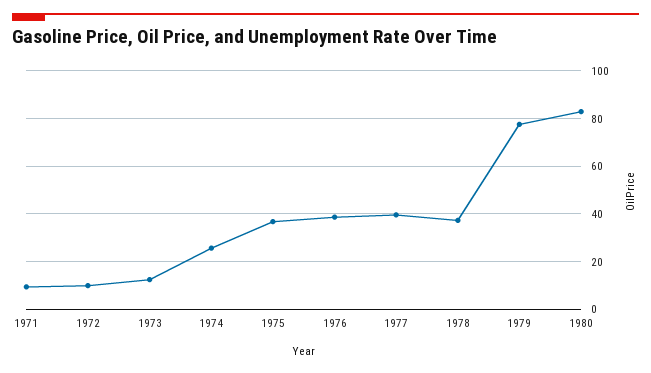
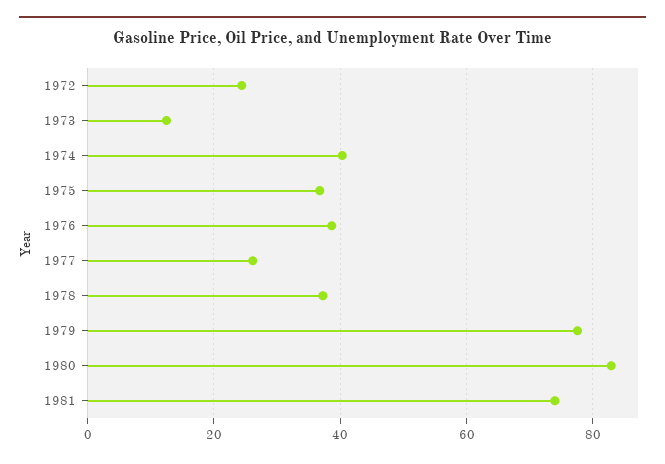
1971: 10 -> none
1972: 10 -> 24
1974: 25 -> 40
1977: 40 -> 26
1981: none -> 74

